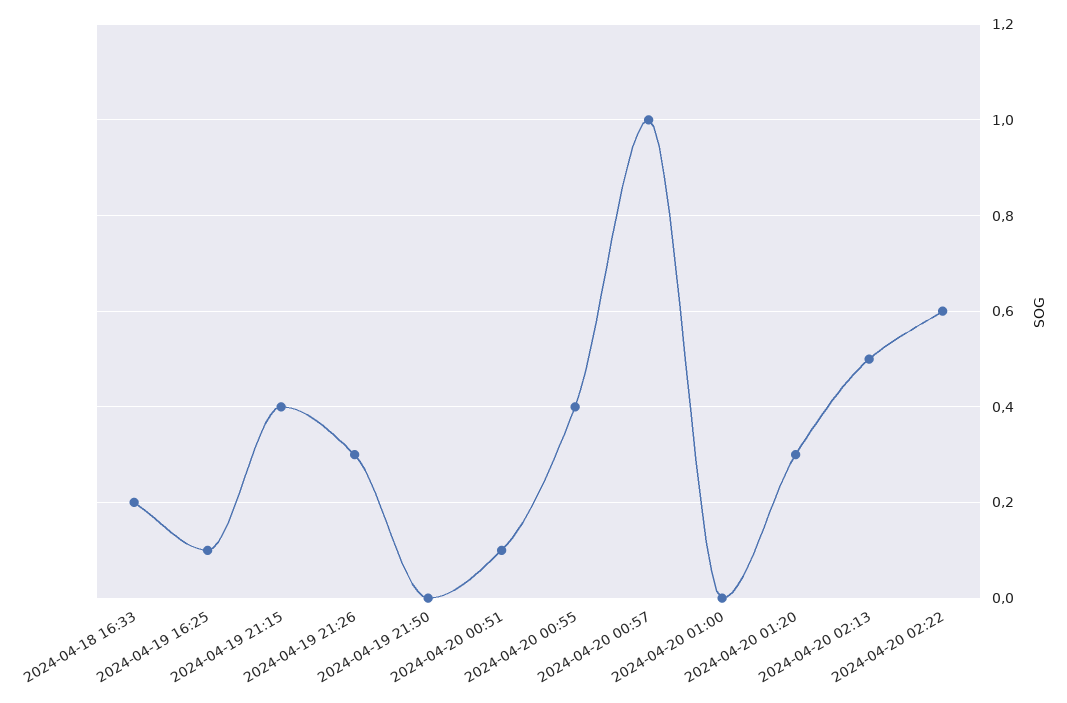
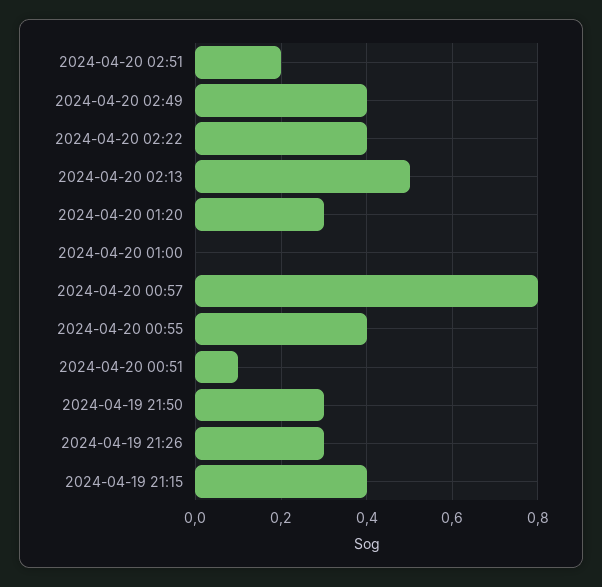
2024-04-18 16:33: 0.2 -> none
2024-04-19 16:25: 0.1 -> none
2024-04-19 21:50: 0 -> 0.3
2024-04-20 00:57: 1 -> 0.8
2024-04-20 02:22: 0.6 -> 0.4
2024-04-20 02:51: none -> 0.2
2024-04-20 02:49: none -> 0.4

